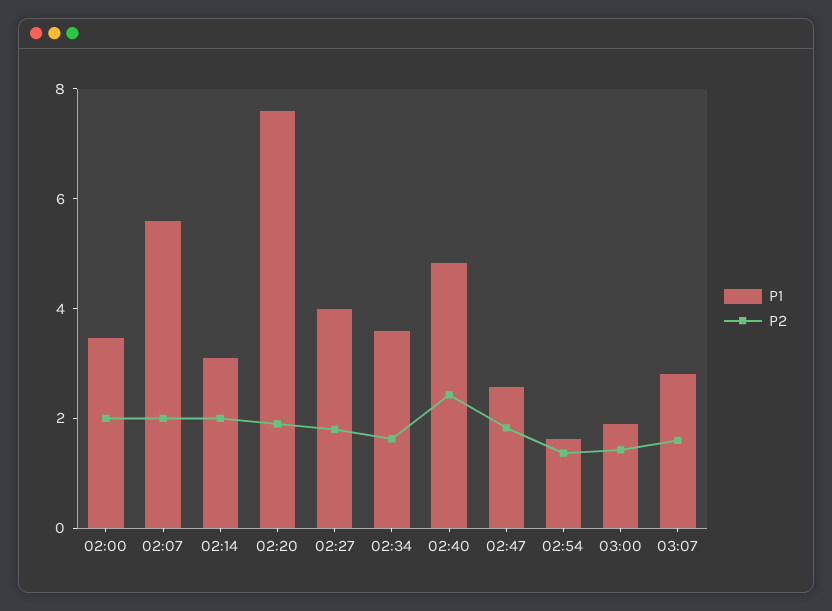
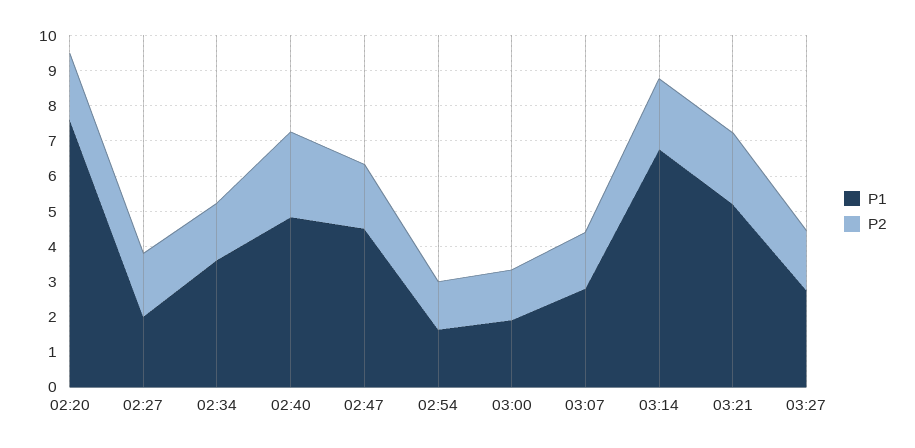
P1, 02:00: 3.5 -> none
P2, 02:00: 2 -> none
P1, 02:07: 5.5 -> none
P2, 02:07: 2 -> none
P1, 02:14: 3 -> none
P2, 02:14: 2 -> none
P1, 02:27: 4 -> 2
P1, 02:47: 2.5 -> 4.5
P1, 03:14: none -> 6.75
P2, 03:14: none -> 2
P1, 03:21: none -> 5.25
P2, 03:21: none -> 2
P1, 03:27: none -> 2.75
P2, 03:27: none -> 1.75

